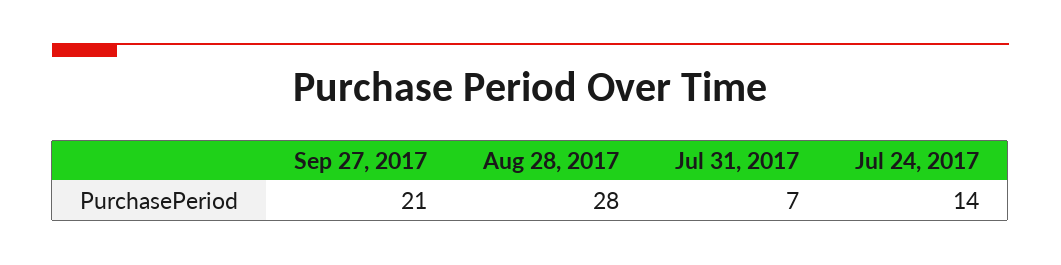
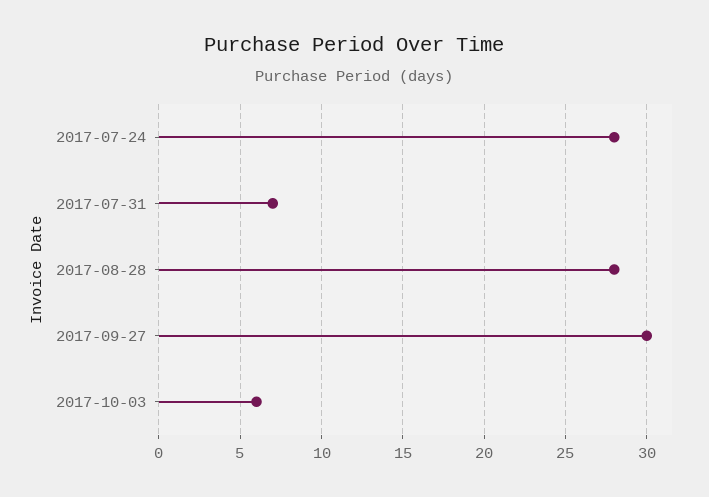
Sep 27, 2017: 21 -> 30
Jul 24, 2017: 14 -> 28
2017-10-03: none -> 6

